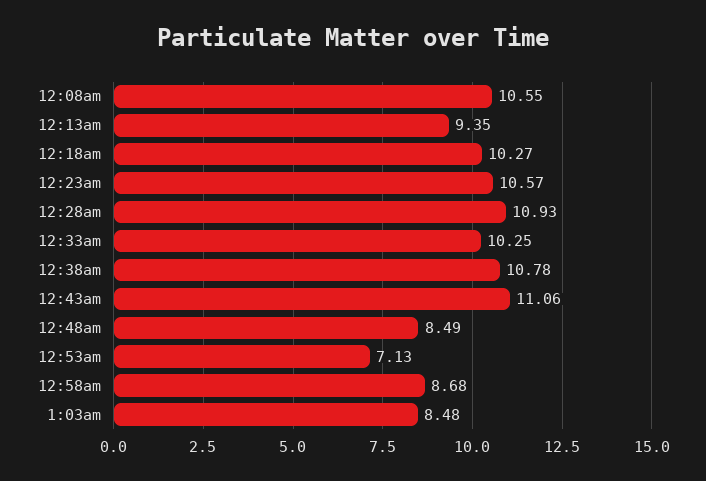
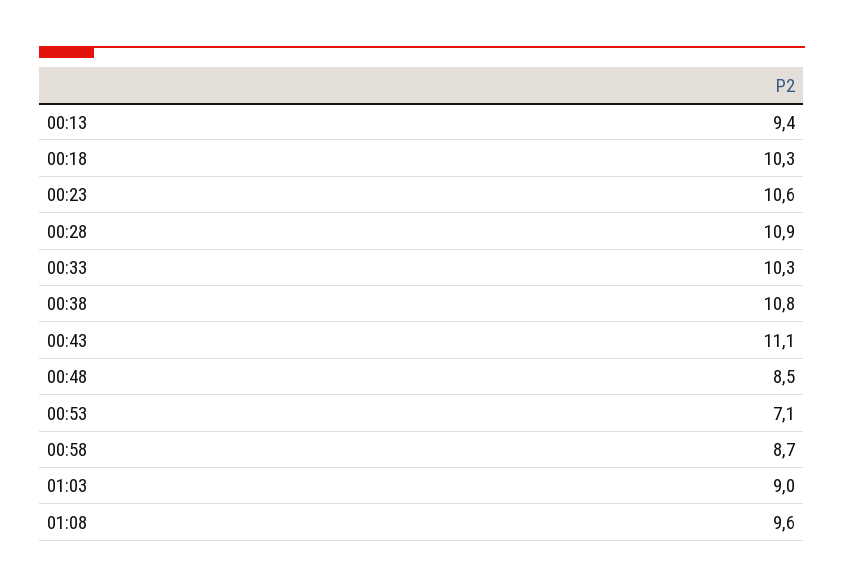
12:08am: 10.55 -> none
1:03am: 8.48 -> 9
01:08: none -> 9.6

